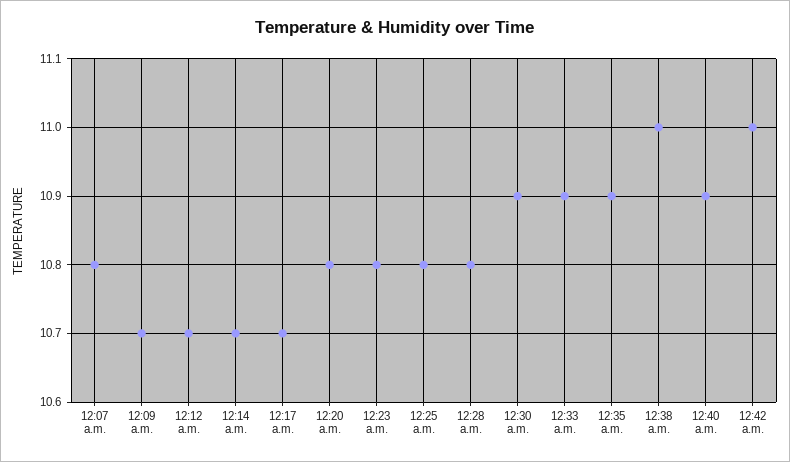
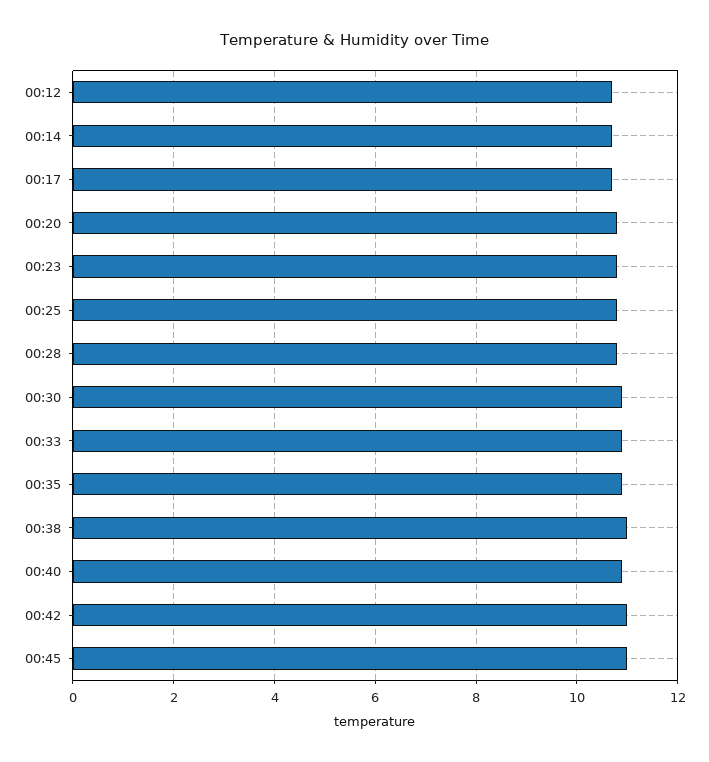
12:07 a.m.: 10.8 -> none
12:09 a.m.: 10.7 -> none
00:45: none -> 11

